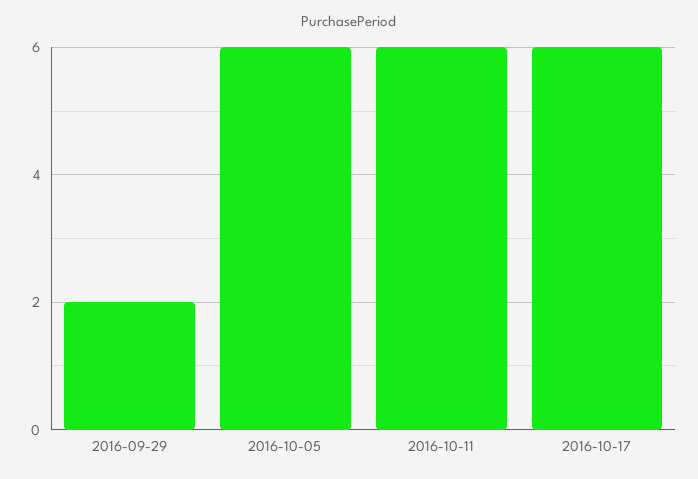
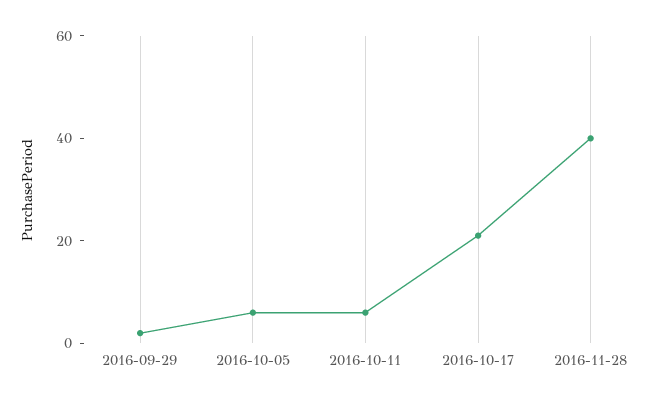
2016-10-17: 6 -> 20
2016-11-28: none -> 40

